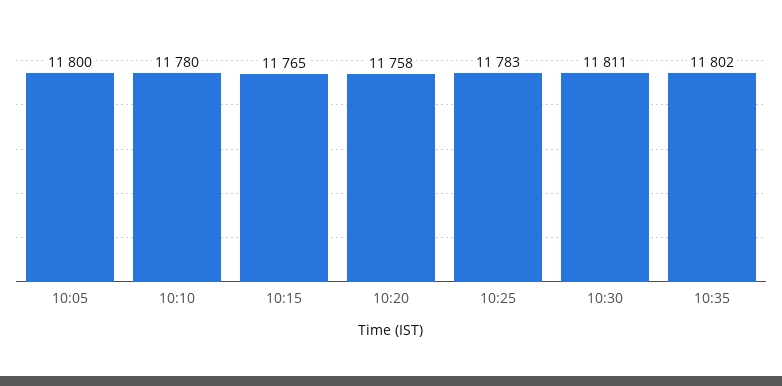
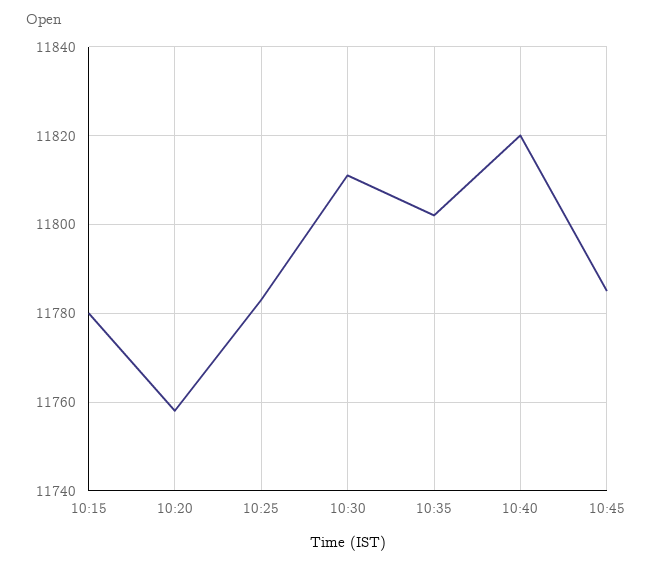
10:05: 11800 -> none
10:10: 11780 -> none
10:15: 11765 -> 11780
10:40: none -> 11820
10:45: none -> 11785

